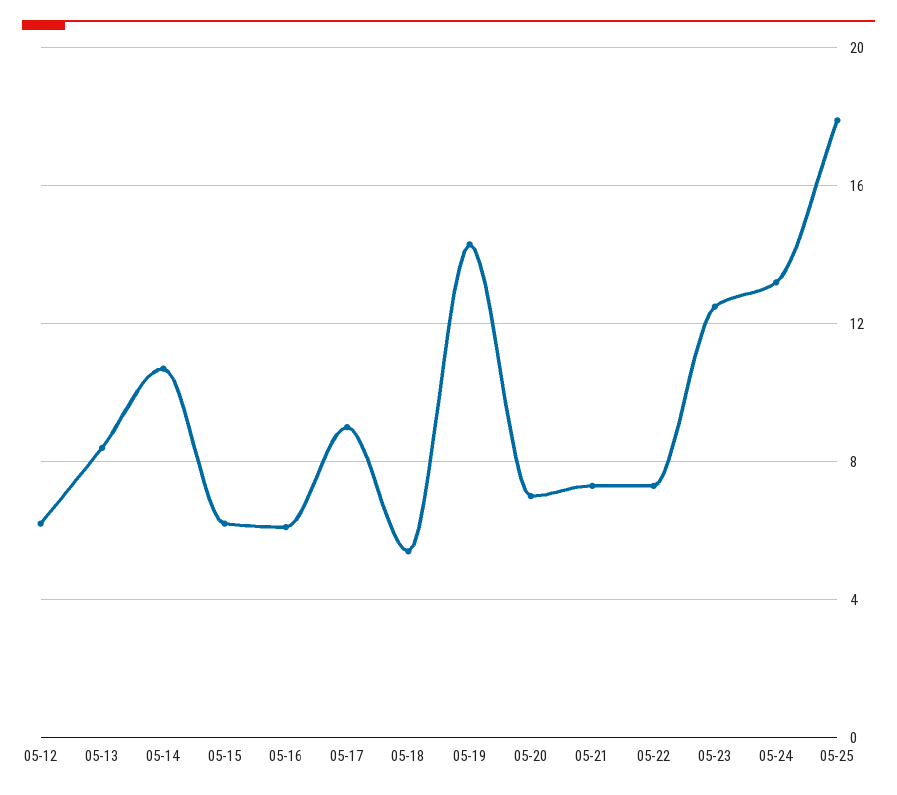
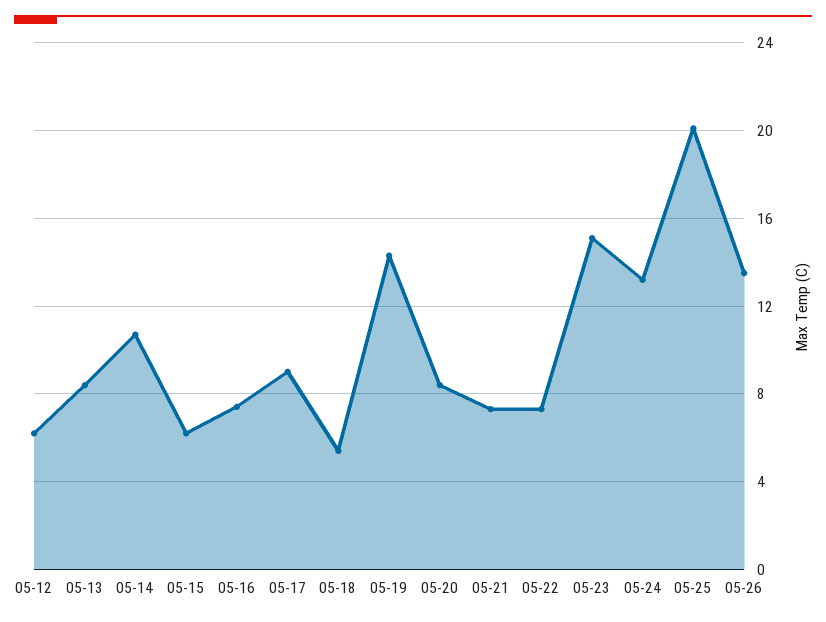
05-16: 6 -> 7.5
05-20: 7 -> 8.5
05-23: 12.5 -> 15
05-25: 18 -> 20
05-26: none -> 13.5

